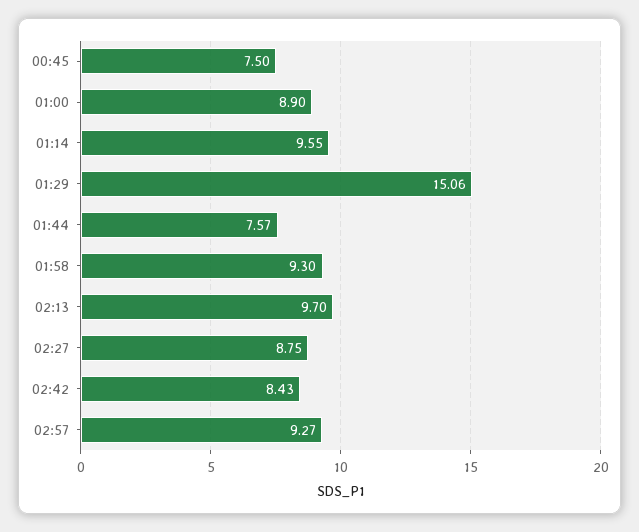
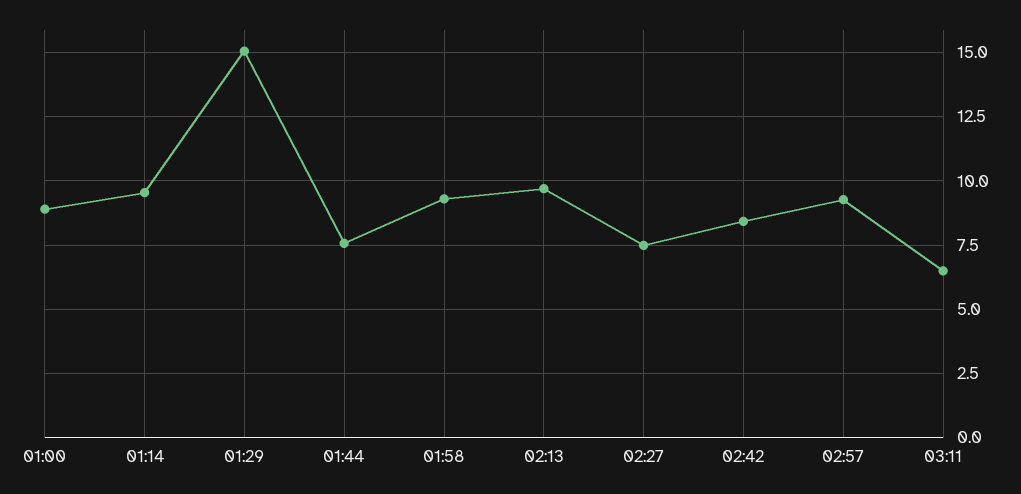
00:45: 7.5 -> none
02:27: 8.75 -> 7.5
03:11: none -> 6.5

